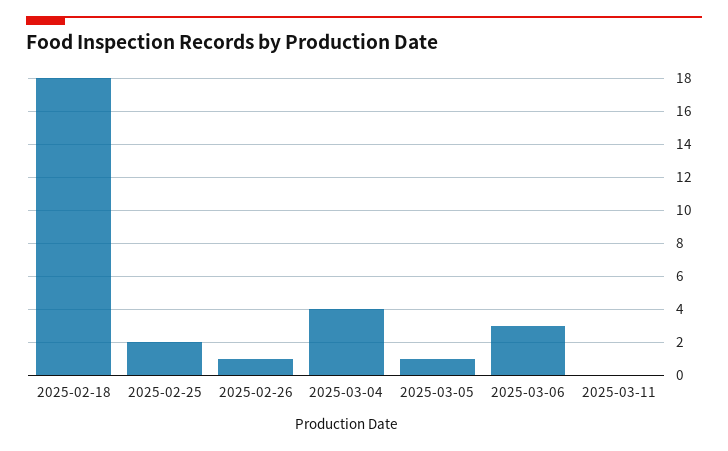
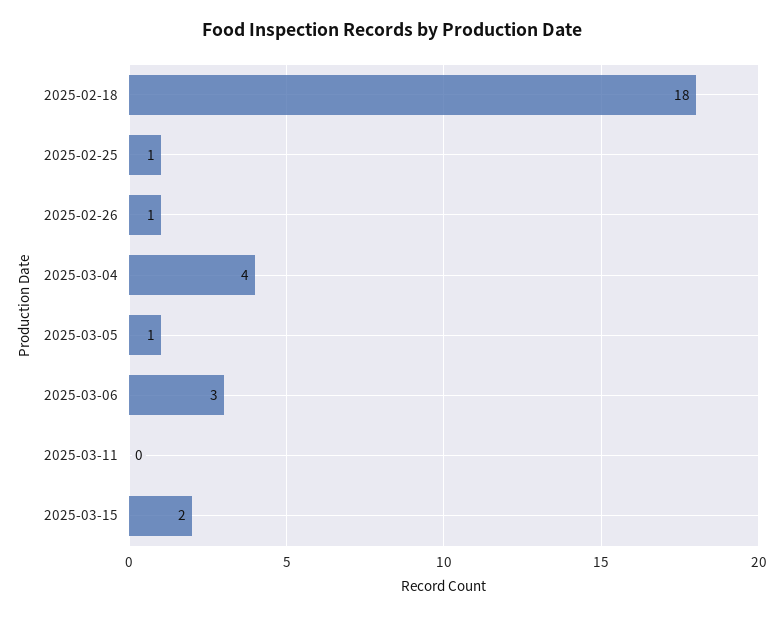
2025-02-25: 2 -> 1
2025-03-15: none -> 2

